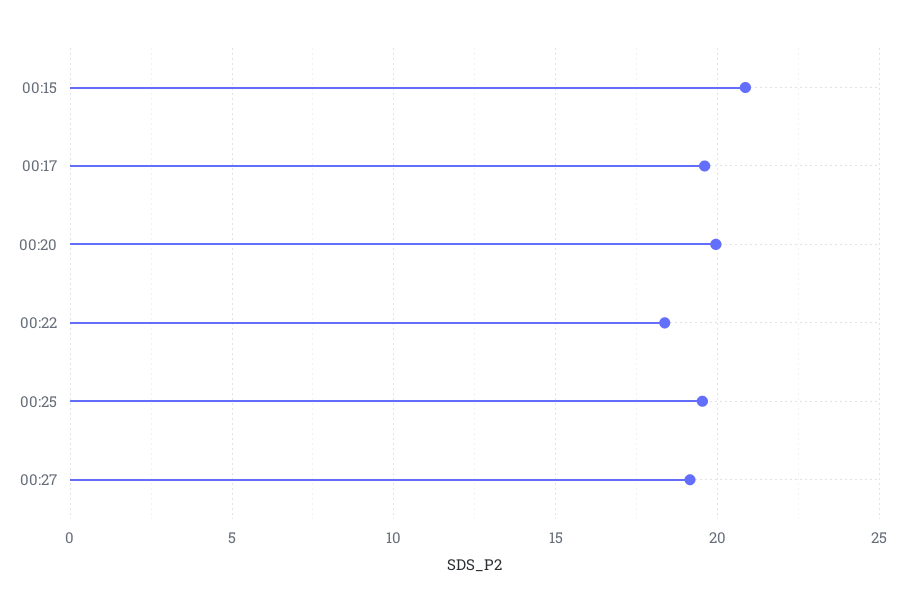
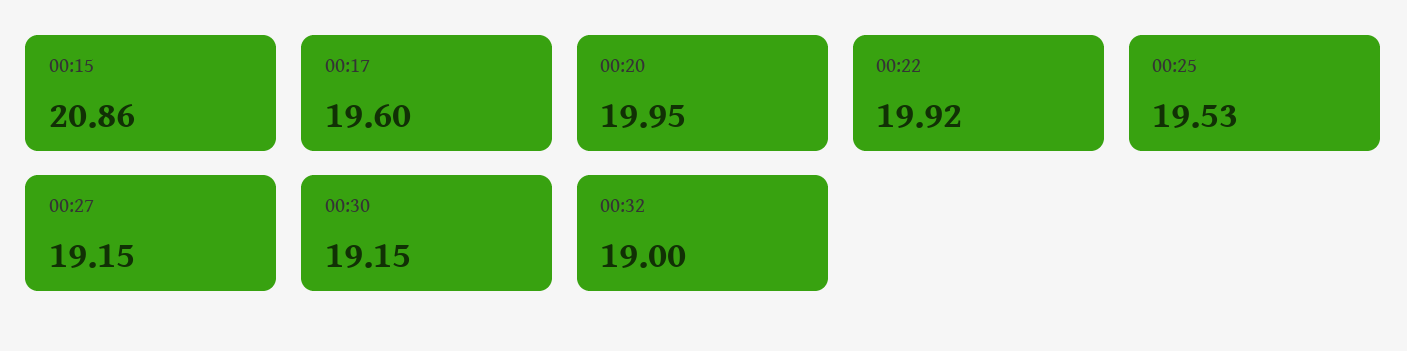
00:22: 18.5 -> 19.92
00:30: none -> 19.15
00:32: none -> 19

